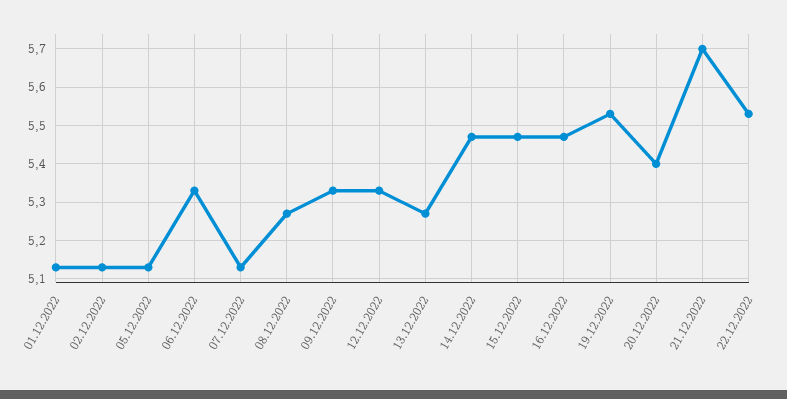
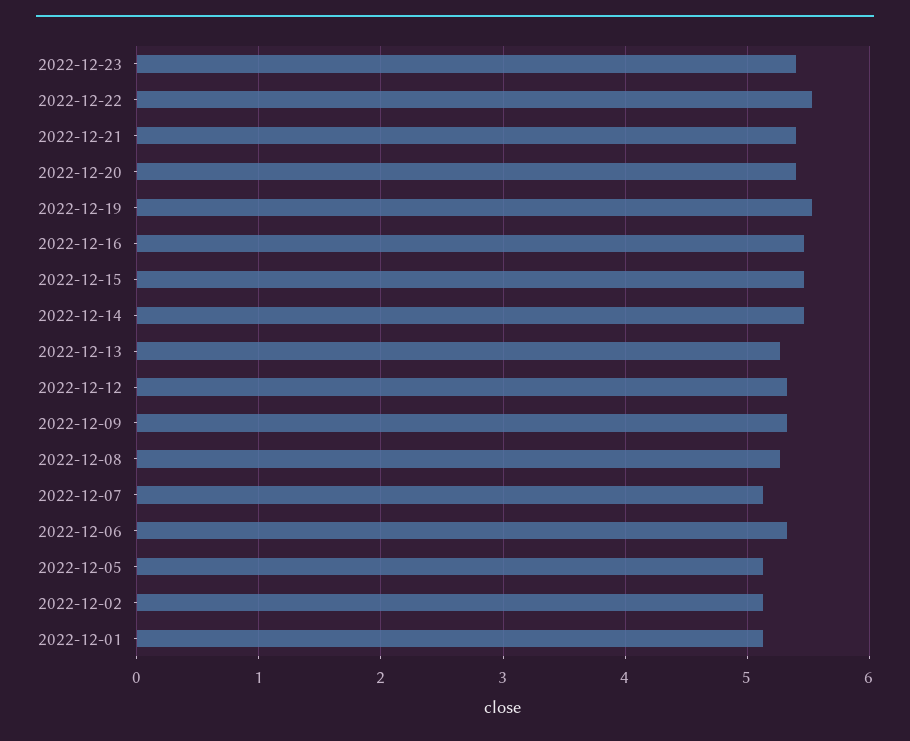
21.12.2022: 5.7 -> 5.4
2022-12-23: none -> 5.4

